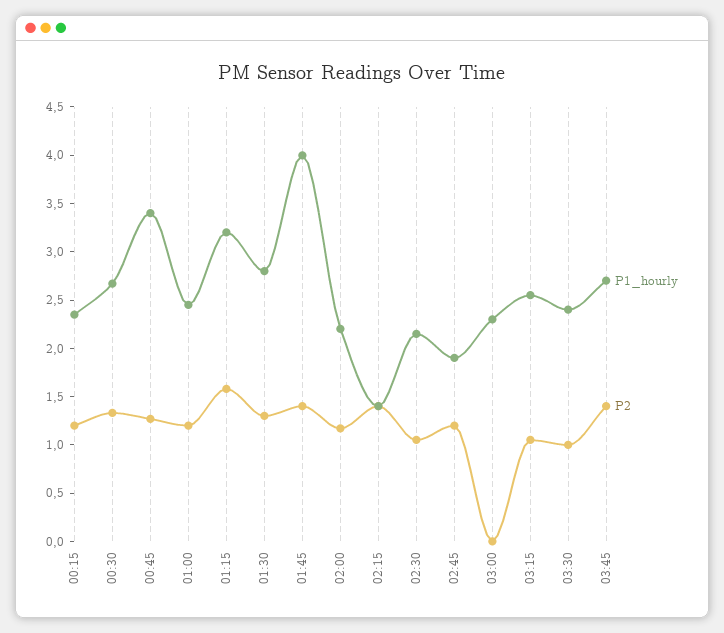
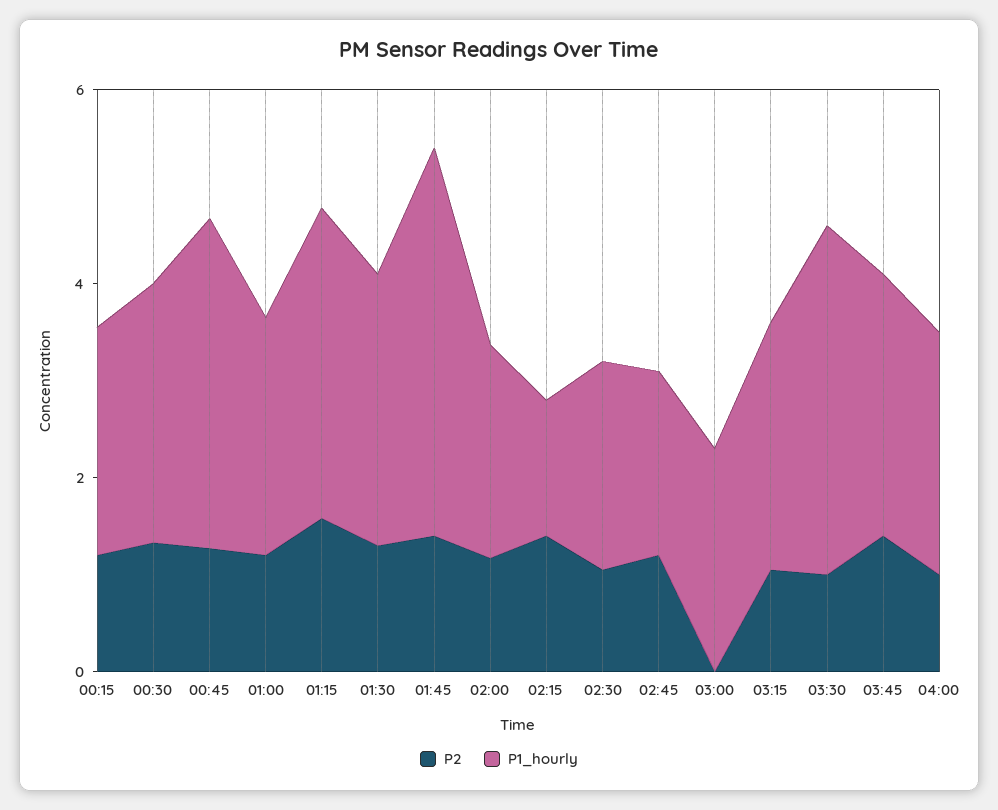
P1_hourly, 03:30: 2.4 -> 3.5
P2, 04:00: none -> 1
P1_hourly, 04:00: none -> 2.5

